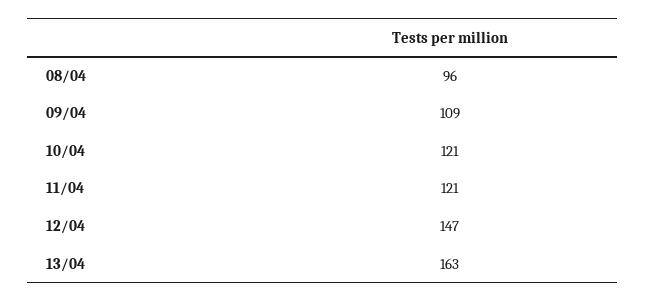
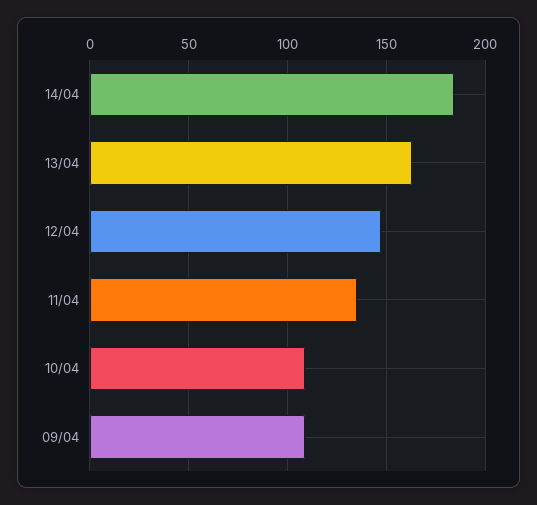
08/04: 96 -> none
10/04: 121 -> 110
11/04: 121 -> 135
14/04: none -> 185

